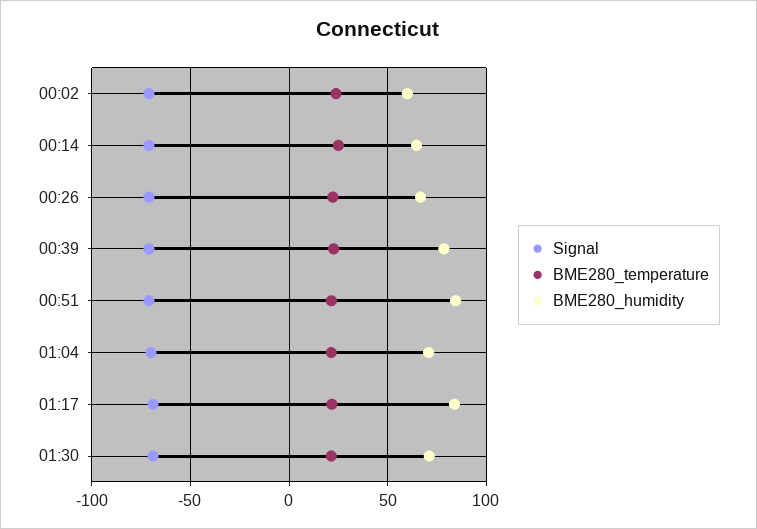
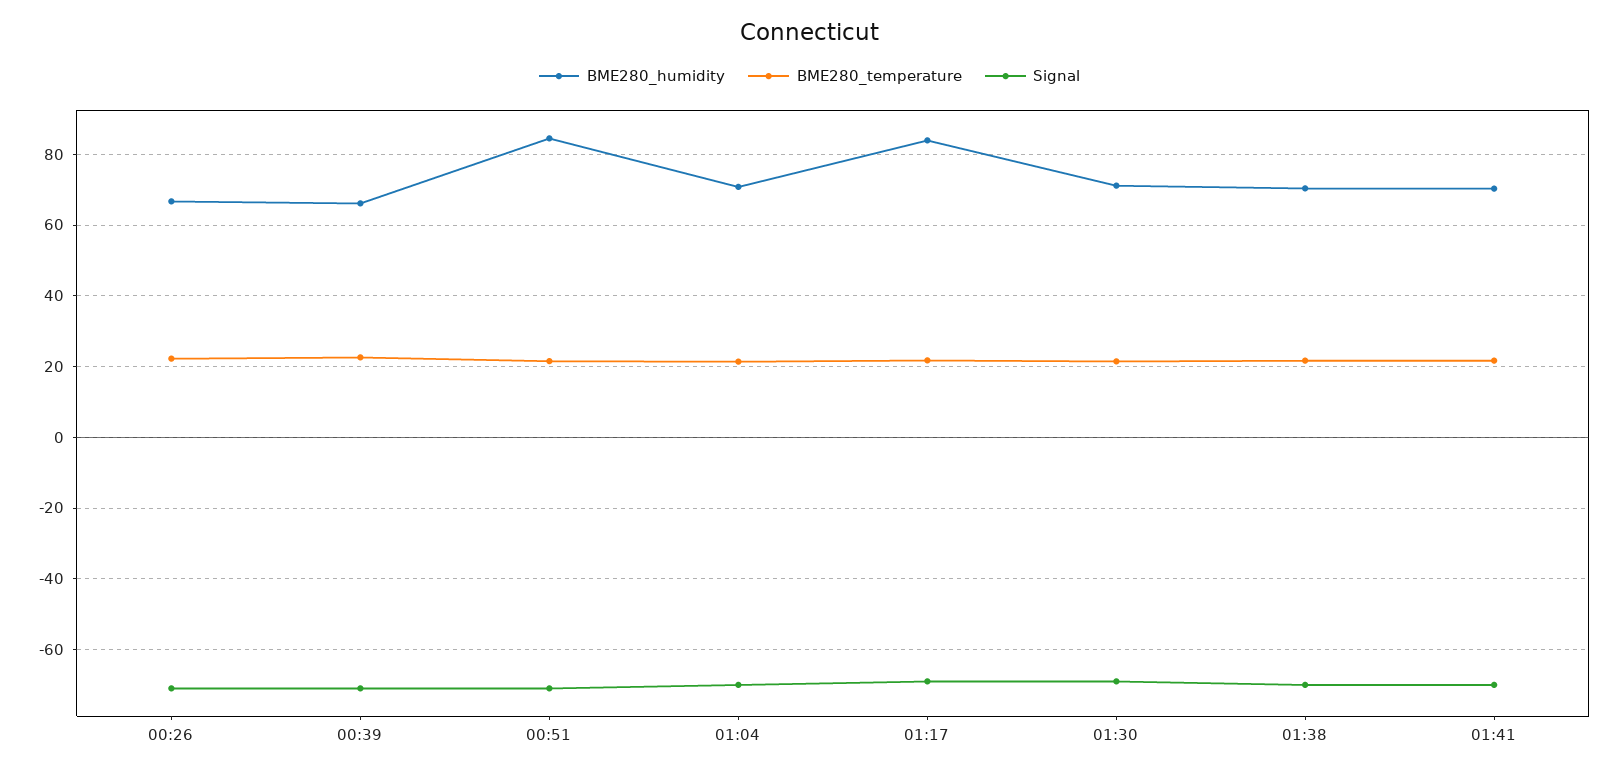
Signal, 00:02: -70 -> none
BME280_temperature, 00:02: 25 -> none
BME280_humidity, 00:02: 60 -> none
Signal, 00:14: -70 -> none
BME280_temperature, 00:14: 25 -> none
BME280_humidity, 00:14: 65 -> none
BME280_humidity, 00:39: 80 -> 66
BME280_humidity, 01:38: none -> 70
BME280_temperature, 01:38: none -> 22
Signal, 01:38: none -> -70
BME280_humidity, 01:41: none -> 70
BME280_temperature, 01:41: none -> 22
Signal, 01:41: none -> -70

